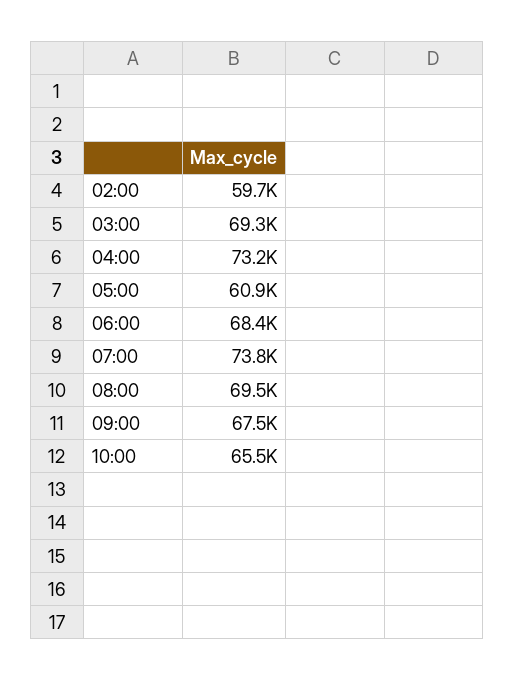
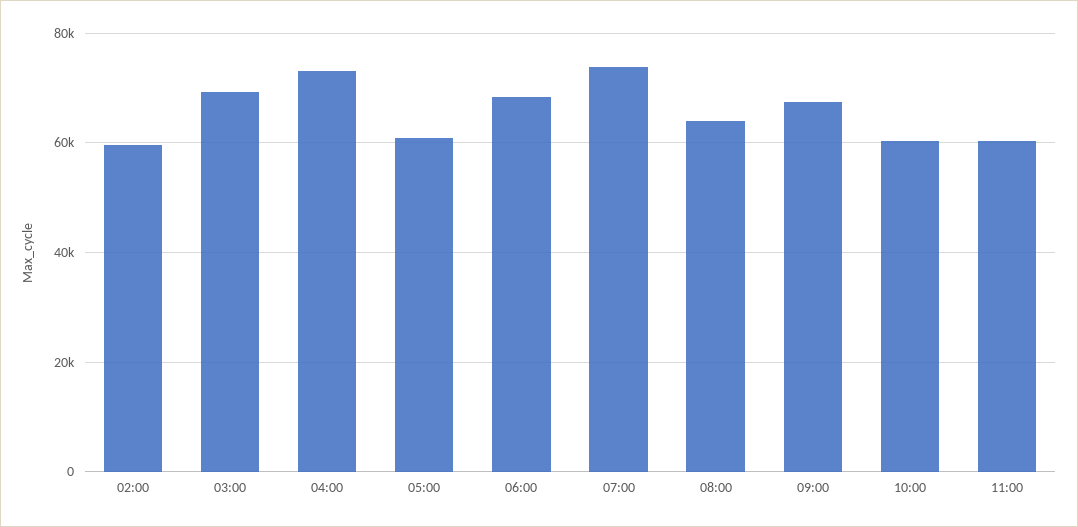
08:00: 69500 -> 64000
10:00: 65500 -> 60000
11:00: none -> 60000

